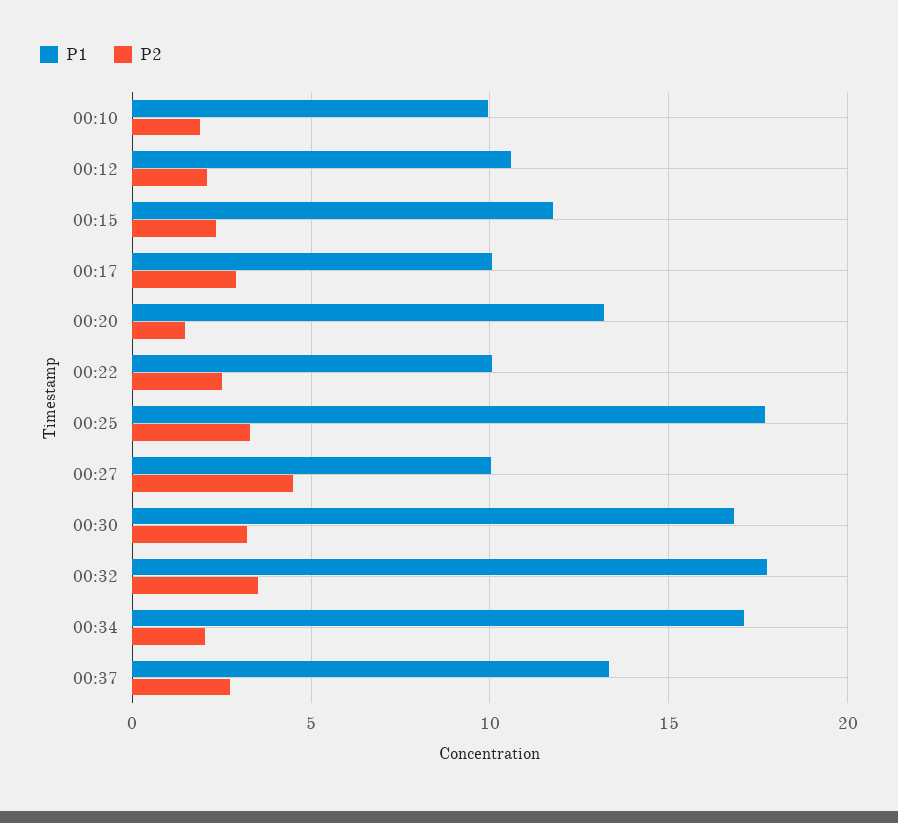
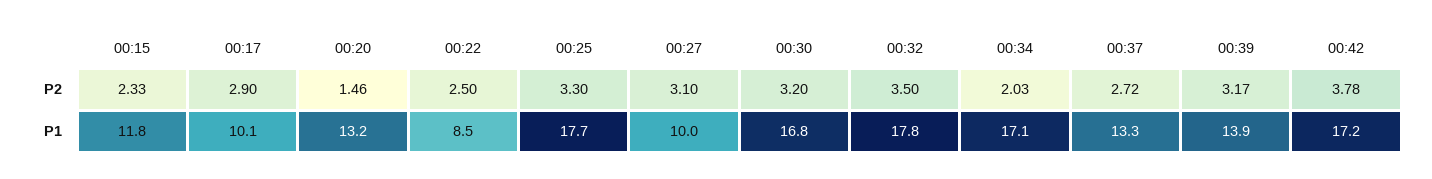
P1, 00:10: 10 -> none
P2, 00:10: 2 -> none
P1, 00:12: 10.5 -> none
P2, 00:12: 2 -> none
P1, 00:22: 10 -> 8.5
P2, 00:27: 4.5 -> 3.1
P2, 00:39: none -> 3.17
P2, 00:42: none -> 3.78
P1, 00:39: none -> 13.9
P1, 00:42: none -> 17.2

